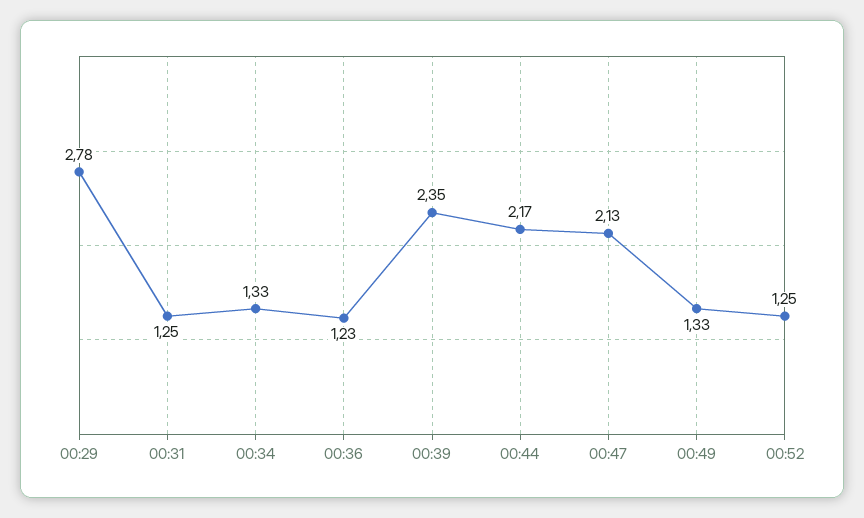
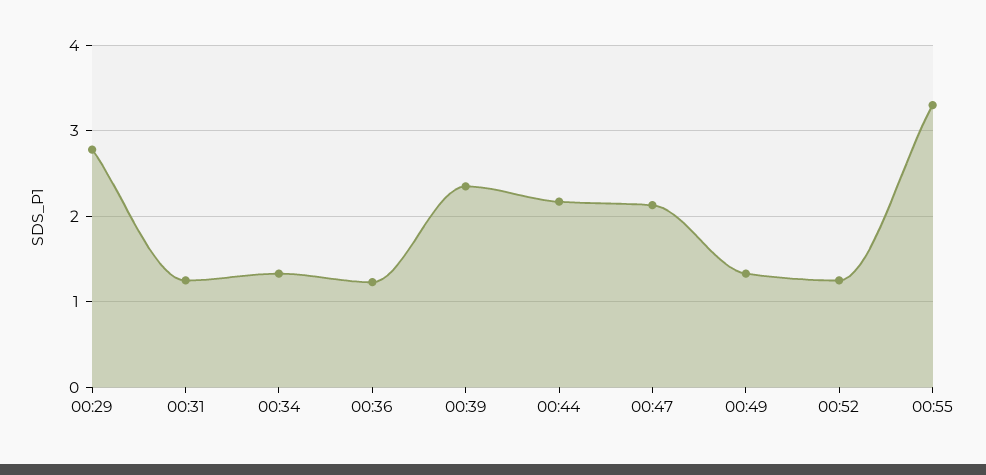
00:55: none -> 3.3

